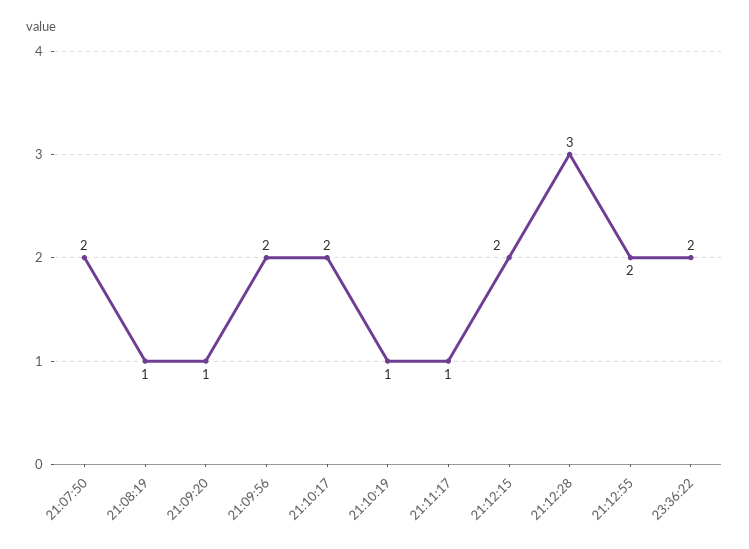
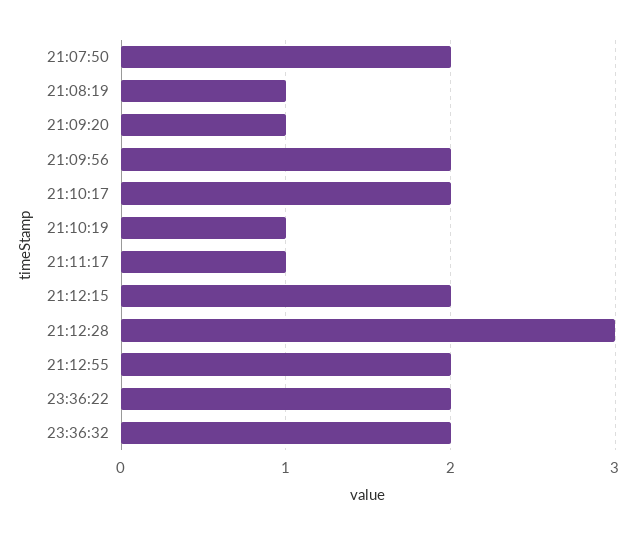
23:36:32: none -> 2

